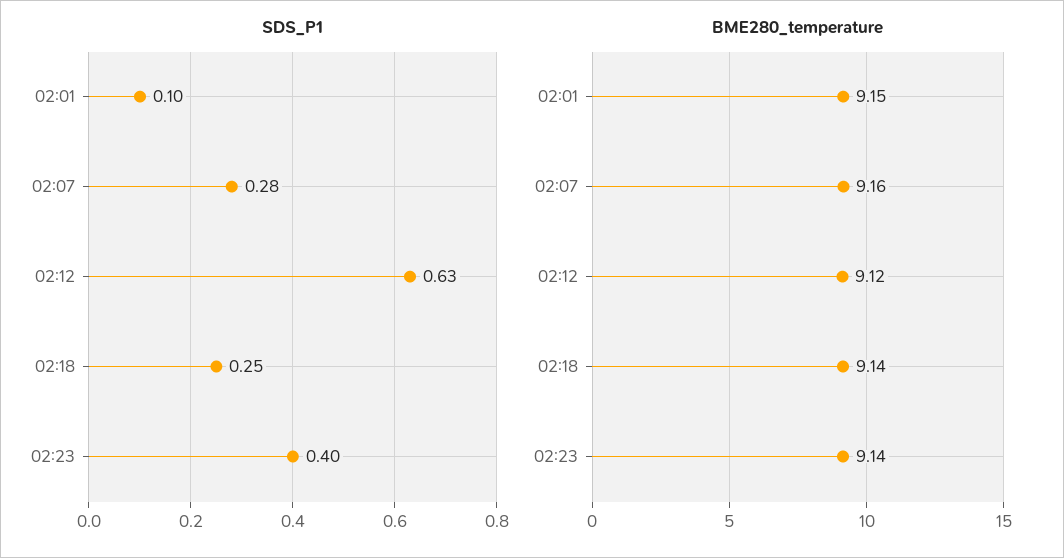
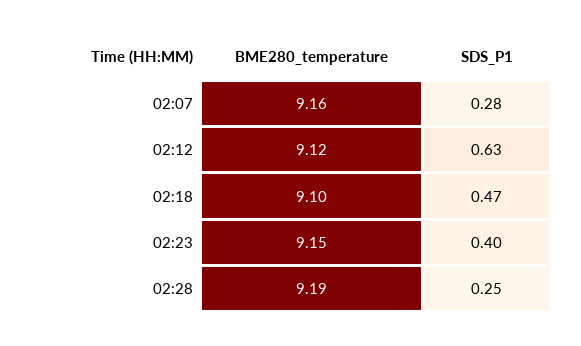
SDS_P1, 02:01: 0.1 -> none
SDS_P1, 02:18: 0.25 -> 0.47
BME280_temperature, 02:01: 9.15 -> none
BME280_temperature, 02:18: 9.14 -> 9.1
BME280_temperature, 02:23: 9.14 -> 9.15
BME280_temperature, 02:28: none -> 9.19
SDS_P1, 02:28: none -> 0.25

